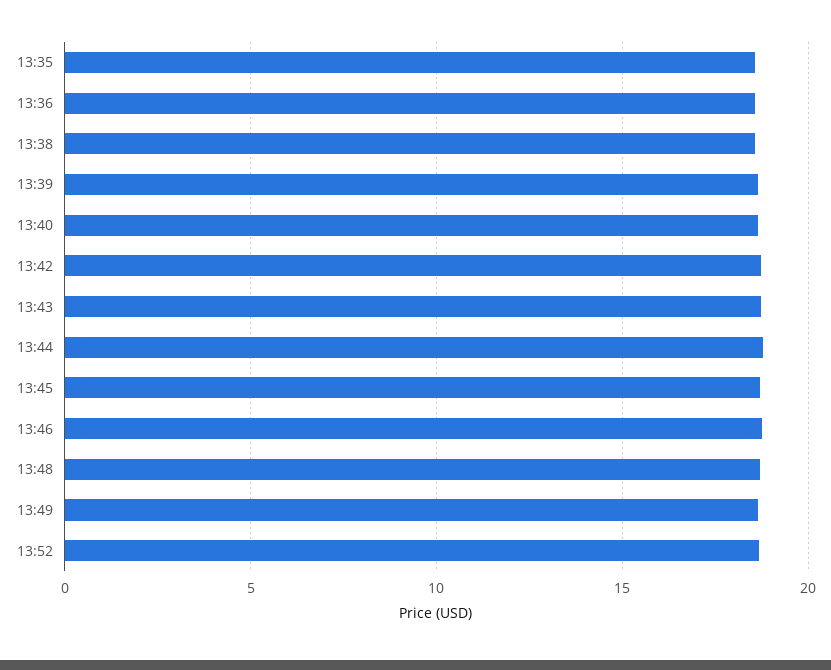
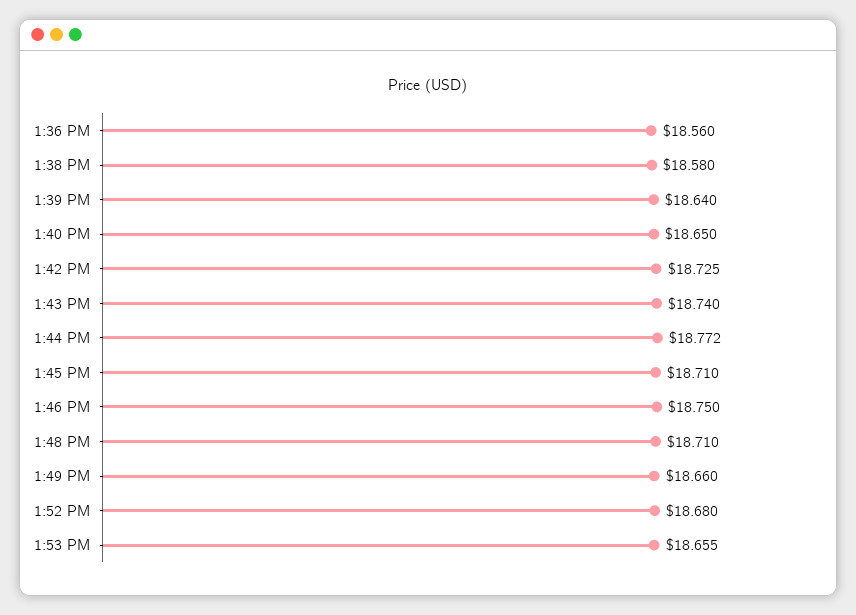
13:35: 18.5 -> none
1:53 PM: none -> 18.655

